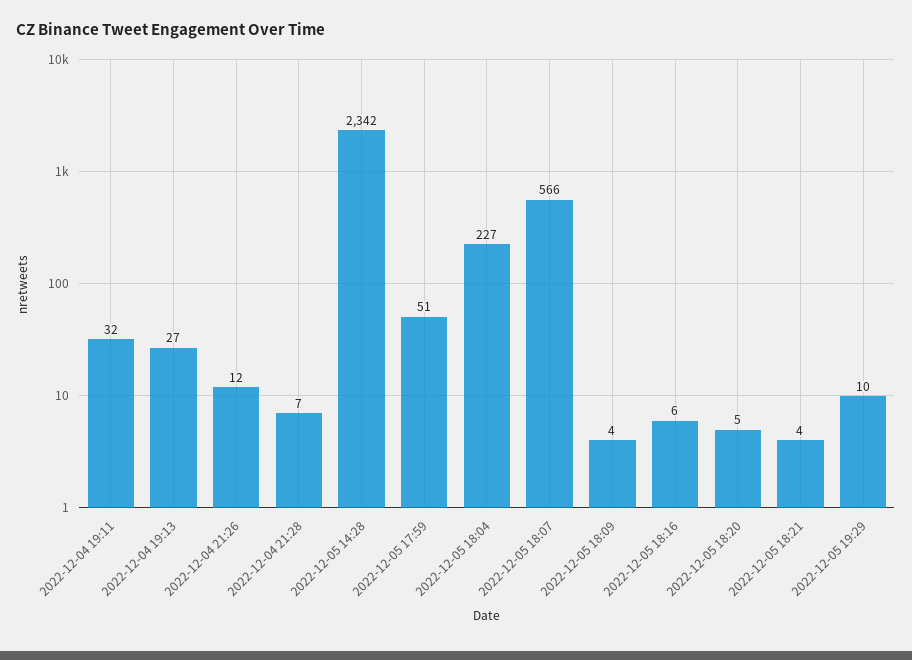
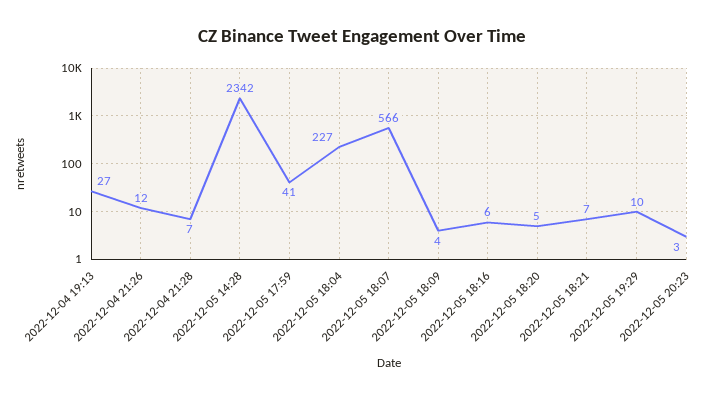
2022-12-04 19:11: 32 -> none
2022-12-05 17:59: 51 -> 41
2022-12-05 18:21: 4 -> 7
2022-12-05 20:23: none -> 3

